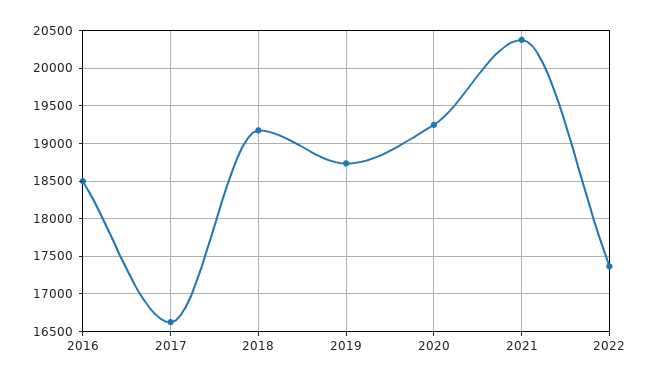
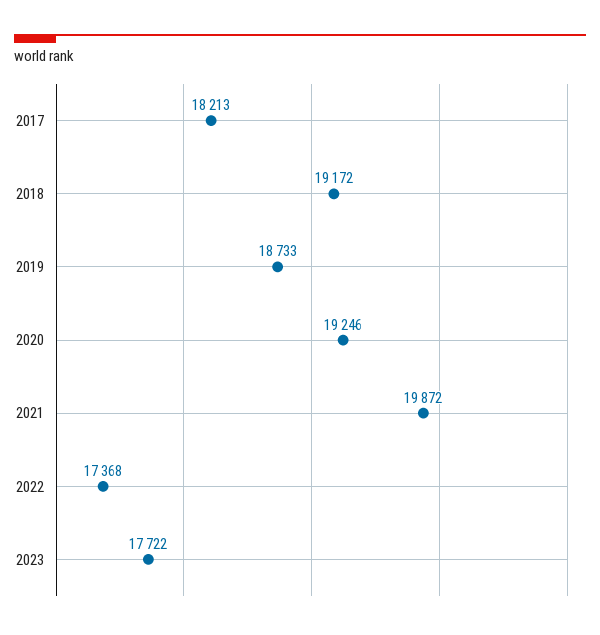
2016: 18500 -> none
2017: 16600 -> 18213
2021: 20400 -> 19872
2023: none -> 17722

